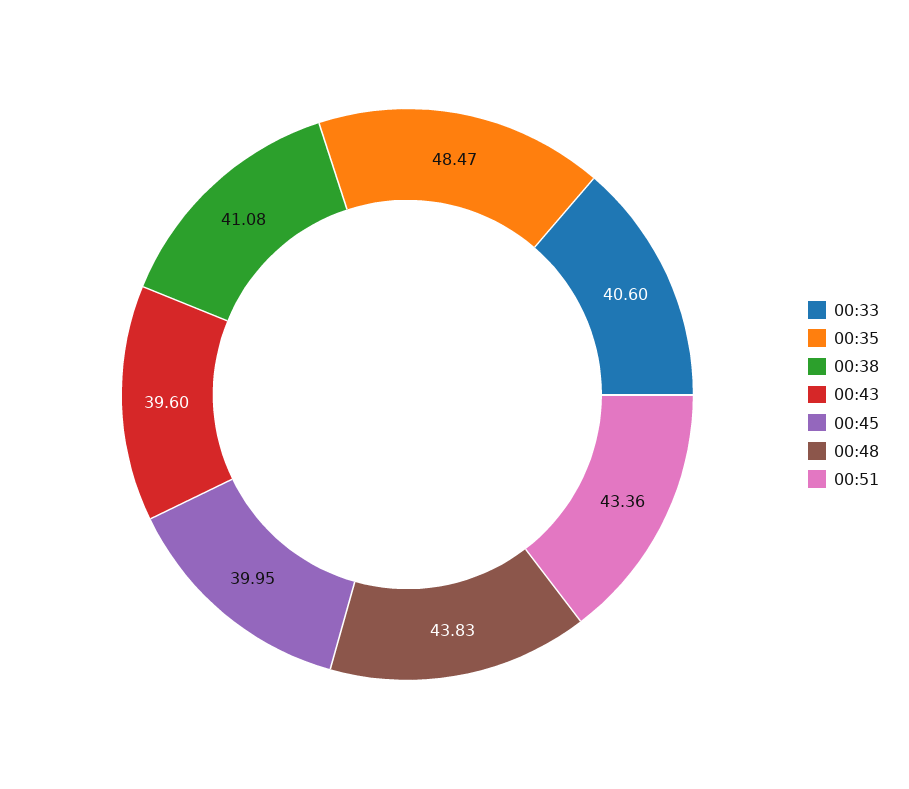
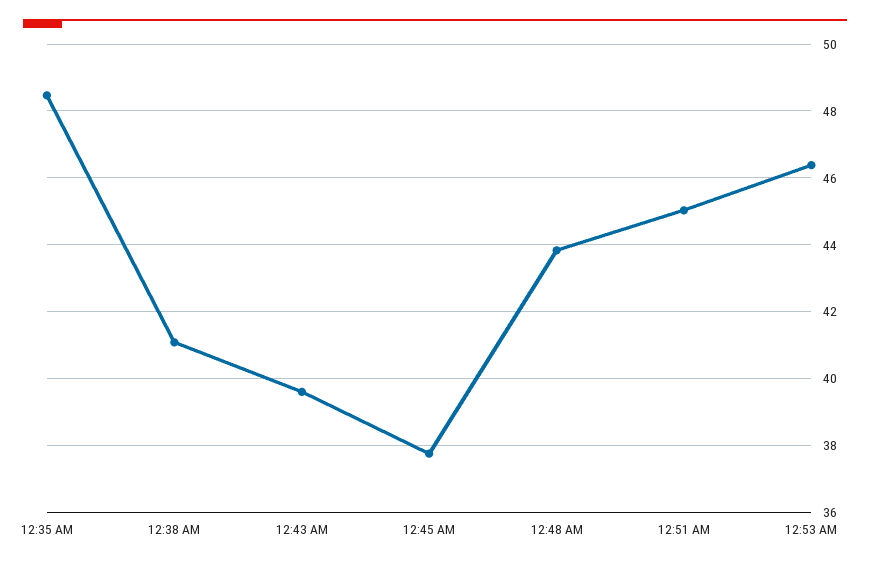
00:33: 40.6 -> none
00:45: 39.95 -> 37.8
00:51: 43.36 -> 45
12:53 AM: none -> 46.4

